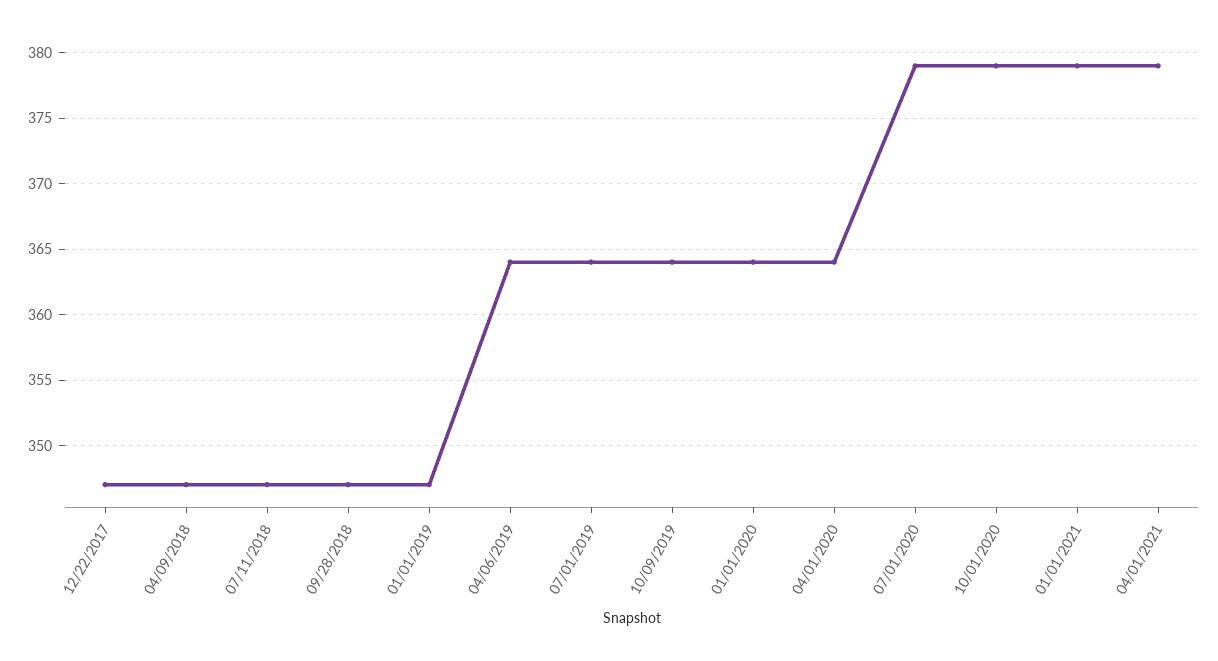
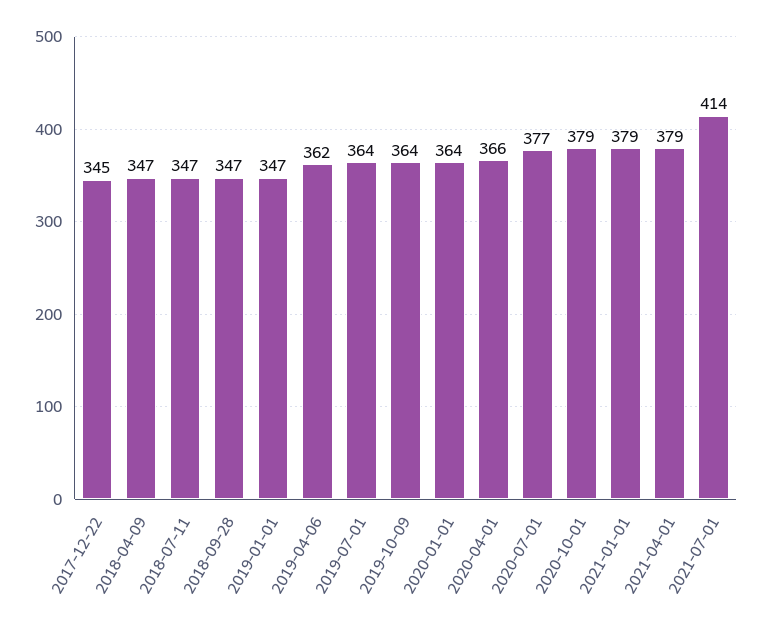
12/22/2017: 347 -> 345
04/06/2019: 364 -> 362
04/01/2020: 364 -> 366
07/01/2020: 379 -> 377
2021-07-01: none -> 414

